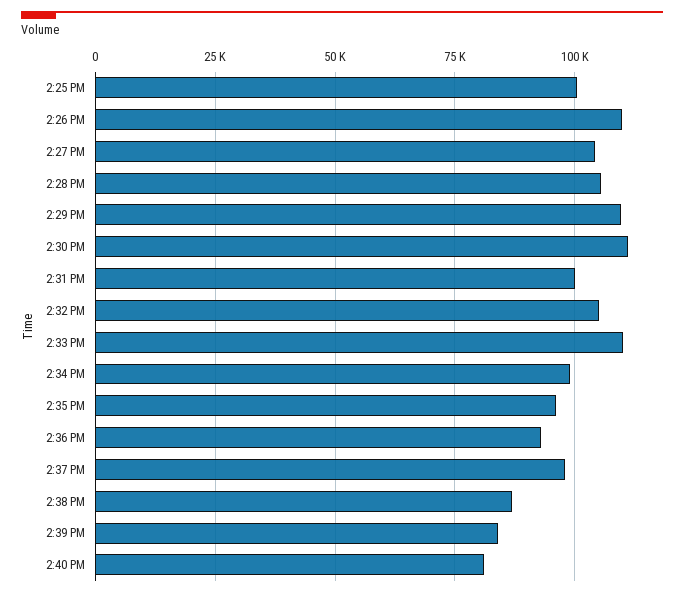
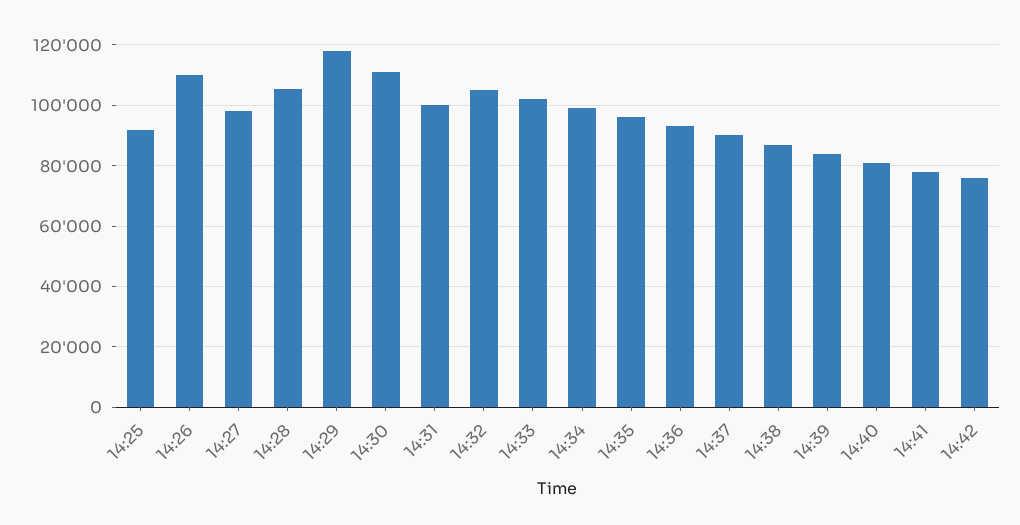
2:25 PM: 100000 -> 92000
2:27 PM: 105000 -> 98000
2:29 PM: 110000 -> 118000
2:33 PM: 110000 -> 102000
2:37 PM: 97500 -> 90000
14:41: none -> 78000
14:42: none -> 76000

